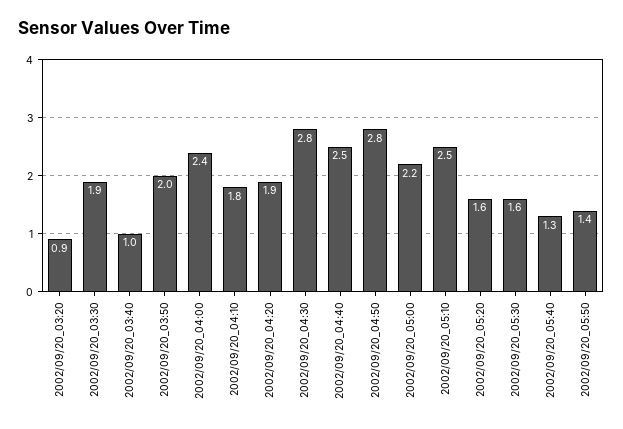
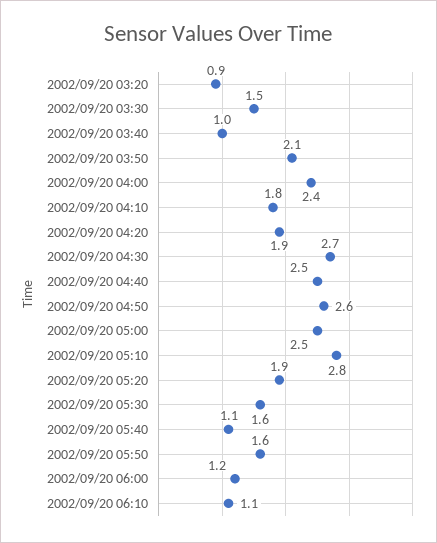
2002/09/20_03:30: 1.9 -> 1.5
2002/09/20_03:50: 2 -> 2.1
2002/09/20_04:30: 2.8 -> 2.7
2002/09/20_04:50: 2.8 -> 2.6
2002/09/20_05:00: 2.2 -> 2.5
2002/09/20_05:10: 2.5 -> 2.8
2002/09/20_05:20: 1.6 -> 1.9
2002/09/20_05:40: 1.3 -> 1.1
2002/09/20_05:50: 1.4 -> 1.6
2002/09/20 06:00: none -> 1.2
2002/09/20 06:10: none -> 1.1

